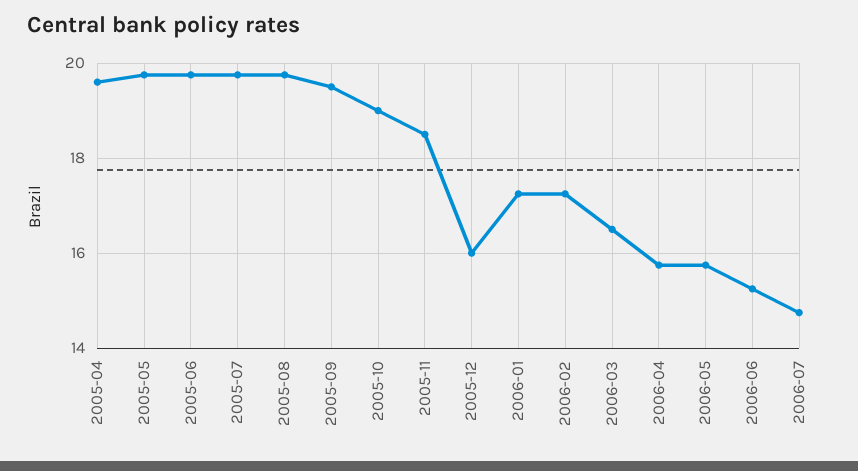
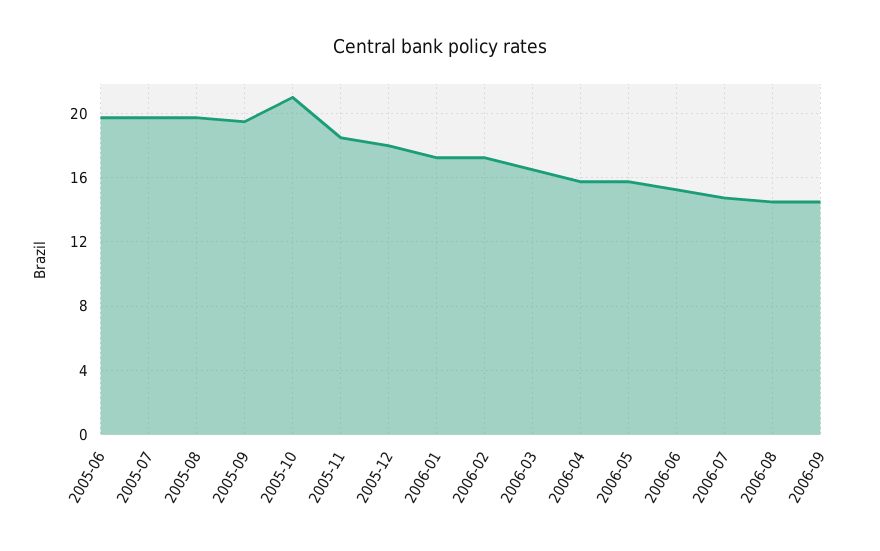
2005-04: 19.6 -> none
2005-05: 19.8 -> none
2005-10: 19 -> 21
2005-12: 16 -> 18
2006-08: none -> 14.5
2006-09: none -> 14.5

